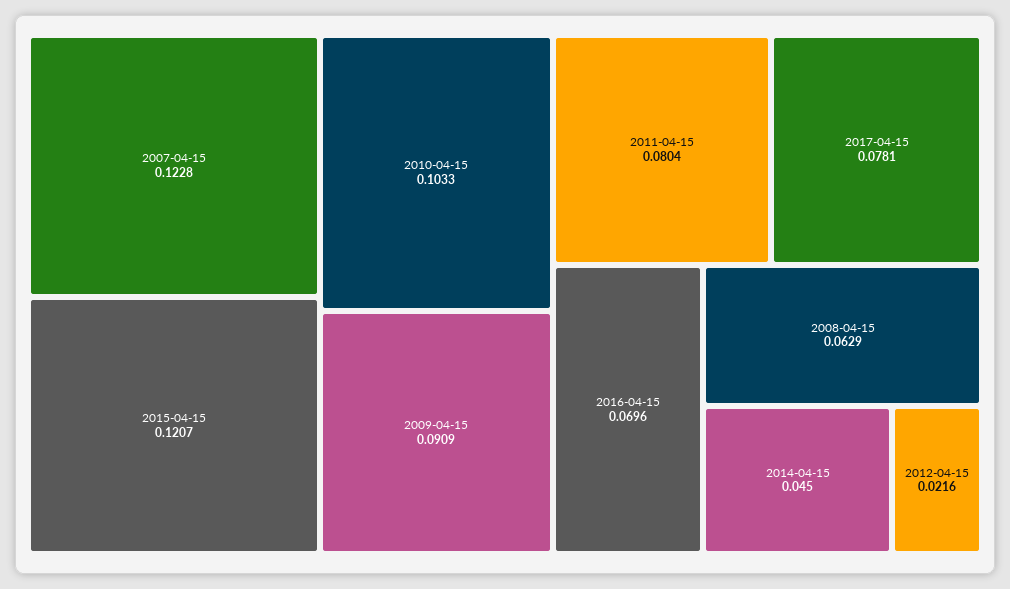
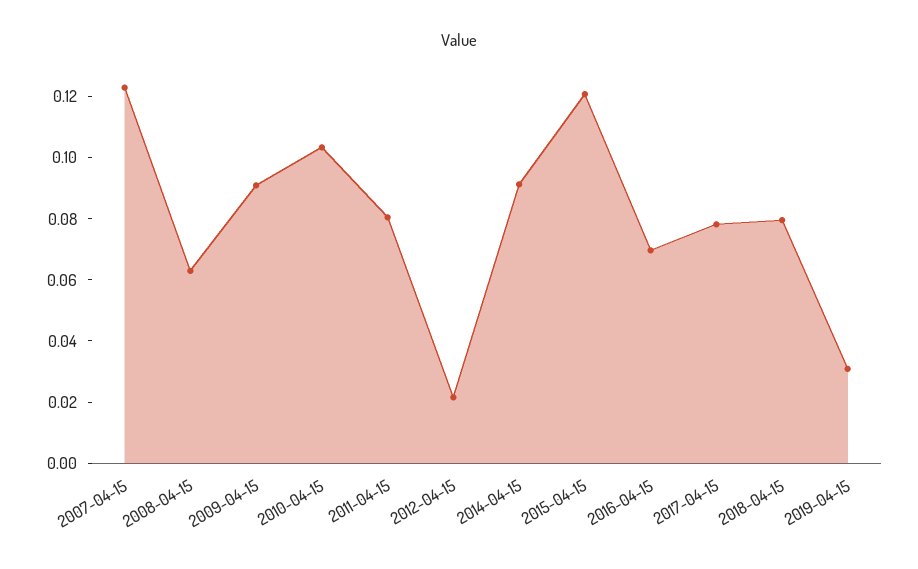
2014-04-15: 0.045 -> 0.09
2018-04-15: none -> 0.08
2019-04-15: none -> 0.03

